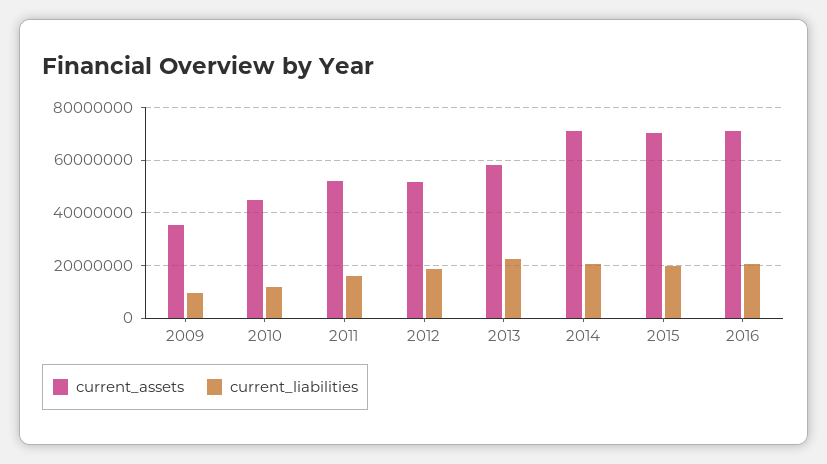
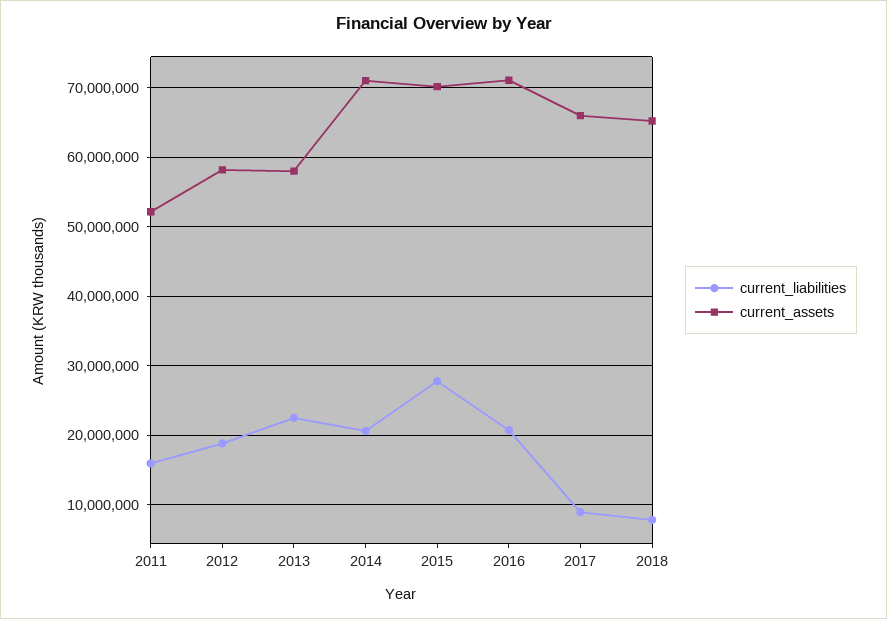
current_assets, 2009: 35000000 -> none
current_liabilities, 2009: 10000000 -> none
current_assets, 2010: 45000000 -> none
current_liabilities, 2010: 12500000 -> none
current_assets, 2012: 52500000 -> 58000000
current_liabilities, 2015: 20000000 -> 28000000
current_liabilities, 2017: none -> 9000000
current_assets, 2017: none -> 66000000
current_liabilities, 2018: none -> 8000000
current_assets, 2018: none -> 65000000

